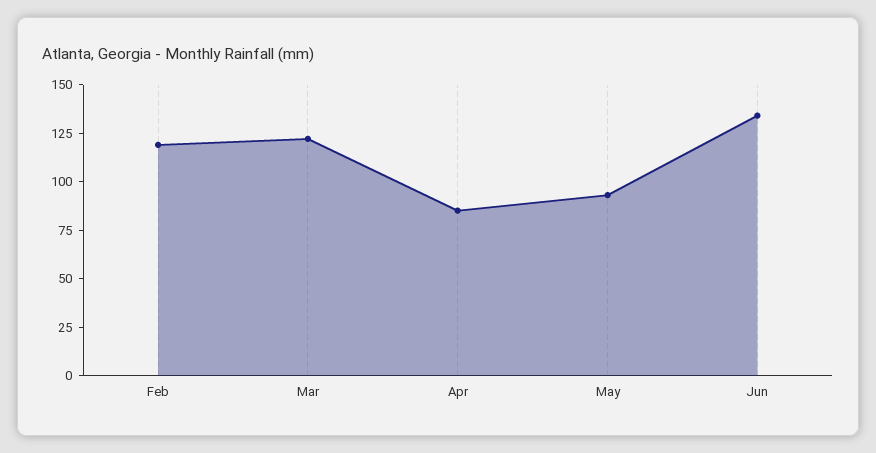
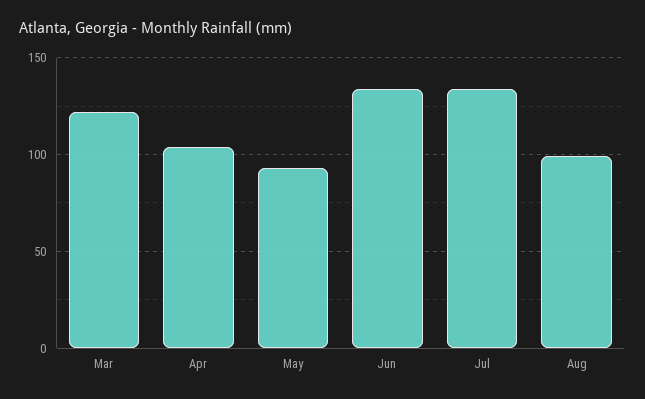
Feb: 120 -> none
Apr: 85 -> 105
Jul: none -> 135
Aug: none -> 100

